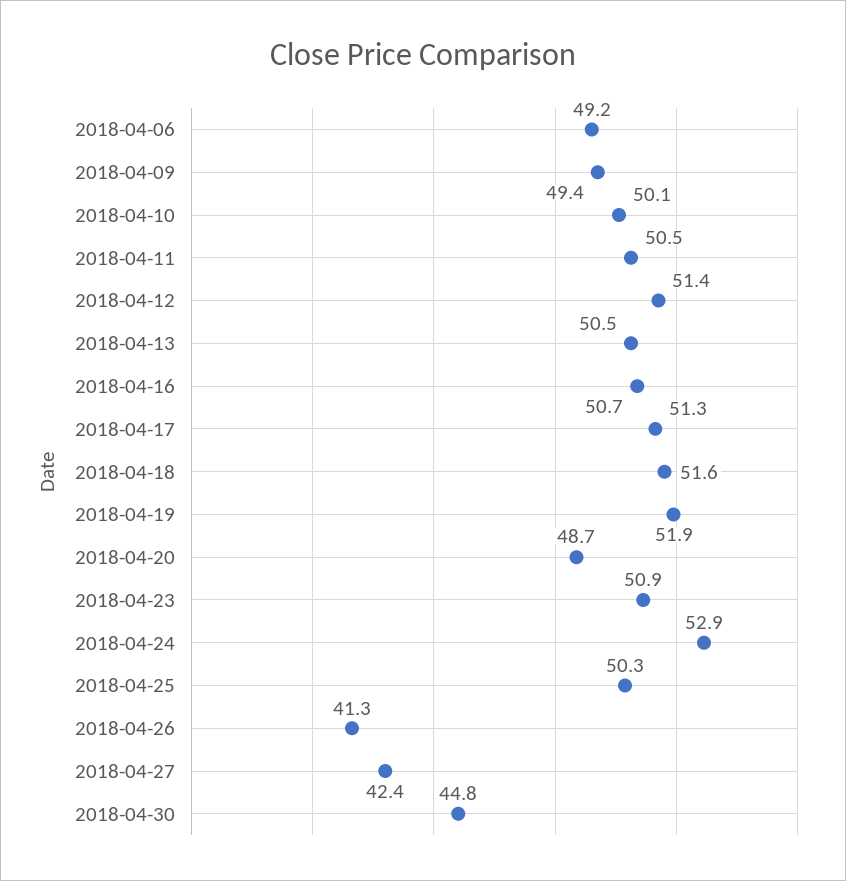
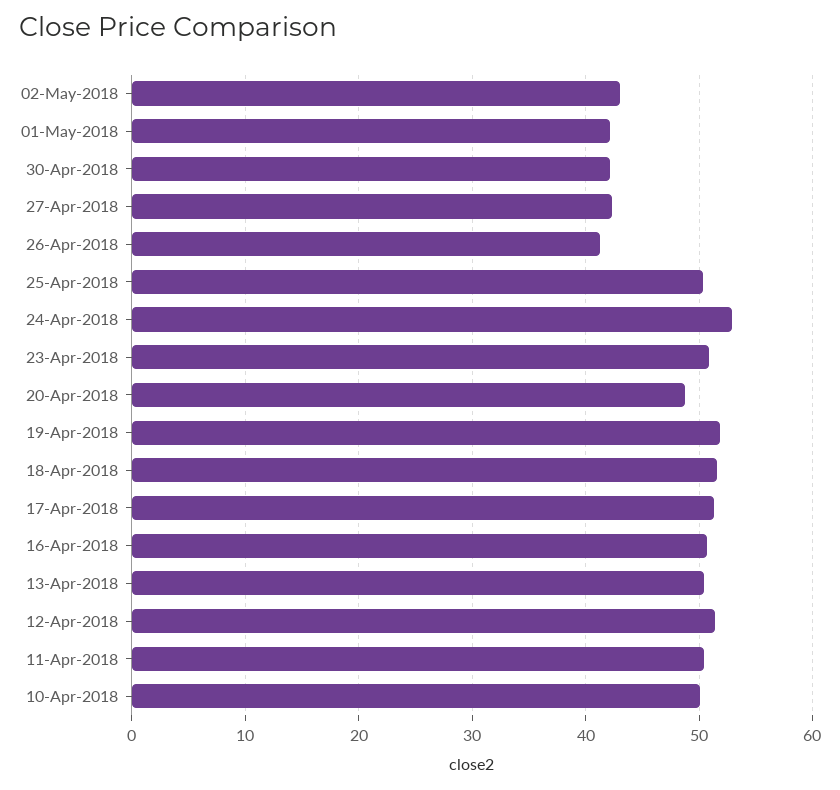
2018-04-06: 49.2 -> none
2018-04-09: 49.4 -> none
2018-04-30: 44.8 -> 42
02-May-2018: none -> 43
01-May-2018: none -> 42

